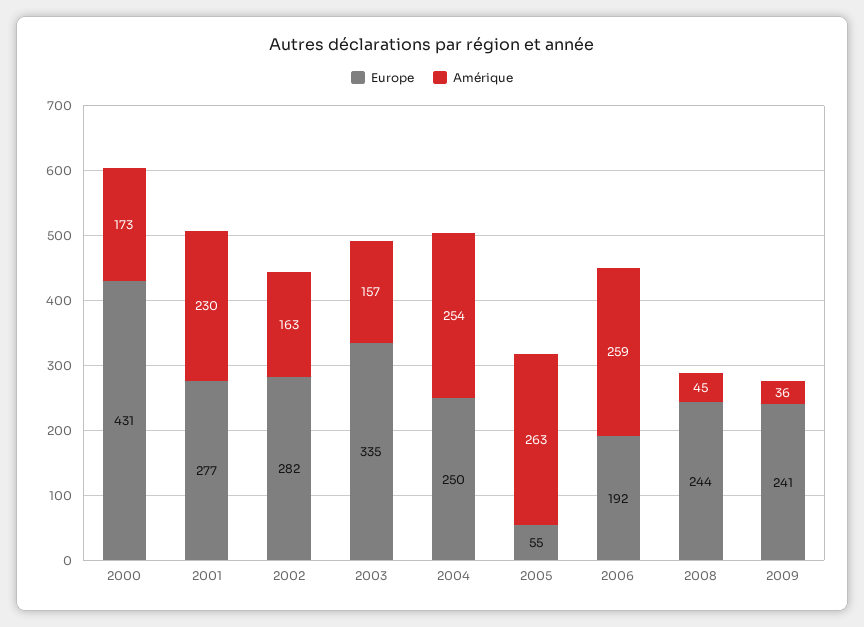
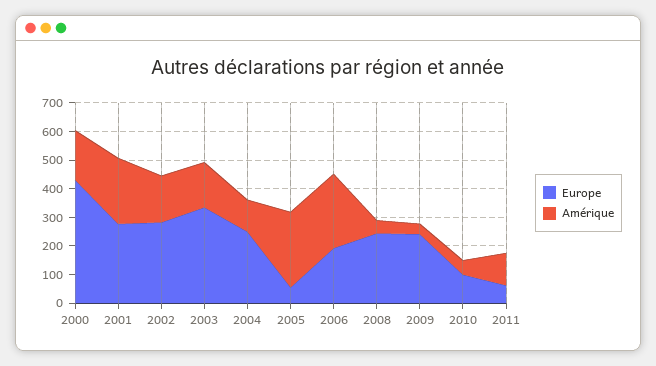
Amérique, 2004: 254 -> 100
Europe, 2010: none -> 100
Amérique, 2010: none -> 50
Europe, 2011: none -> 50
Amérique, 2011: none -> 100

